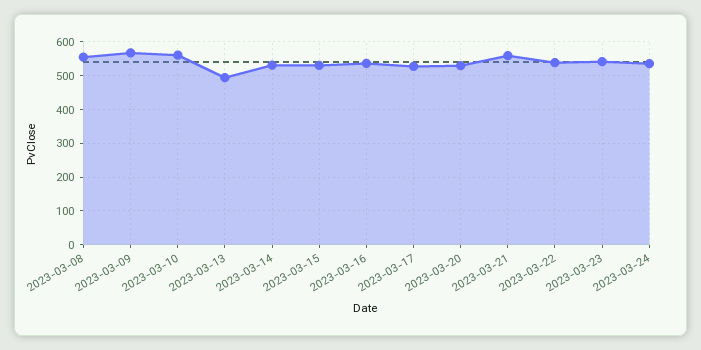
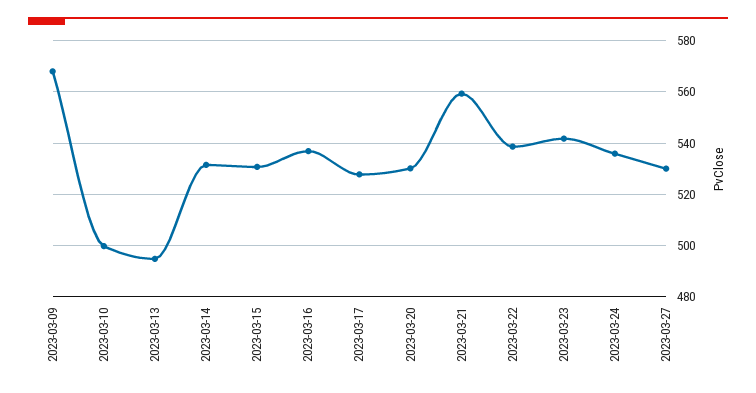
2023-03-08: 560 -> none
2023-03-10: 560 -> 500
2023-03-27: none -> 530

